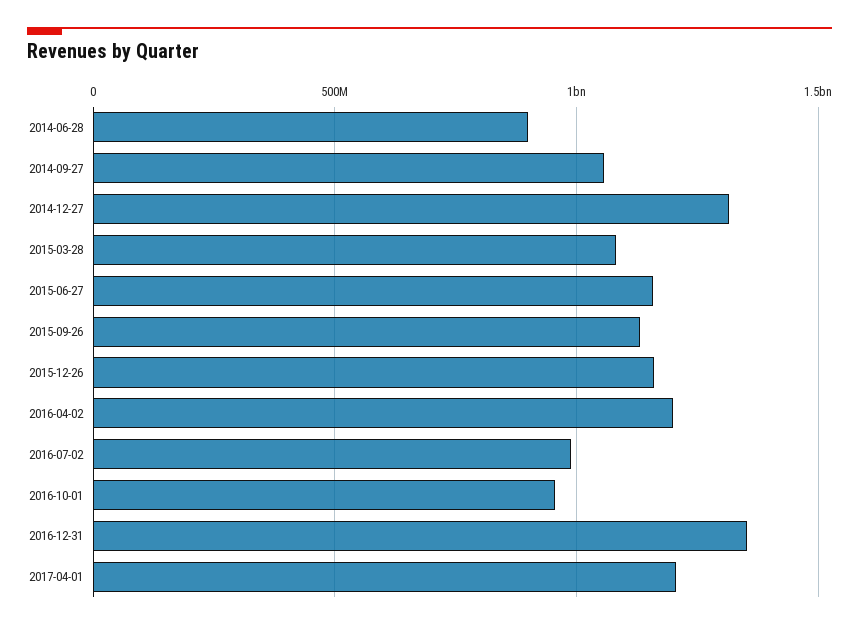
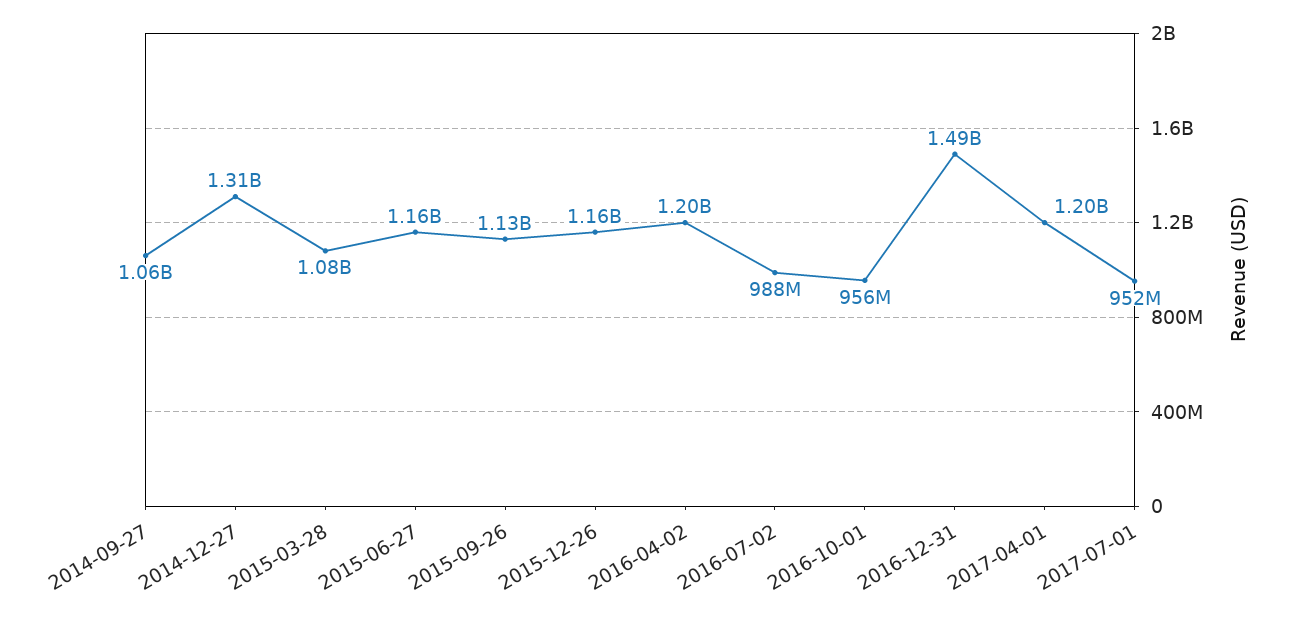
2014-06-28: 900000000 -> none
2016-12-31: 1350000000 -> 1490000000
2017-07-01: none -> 952000000

